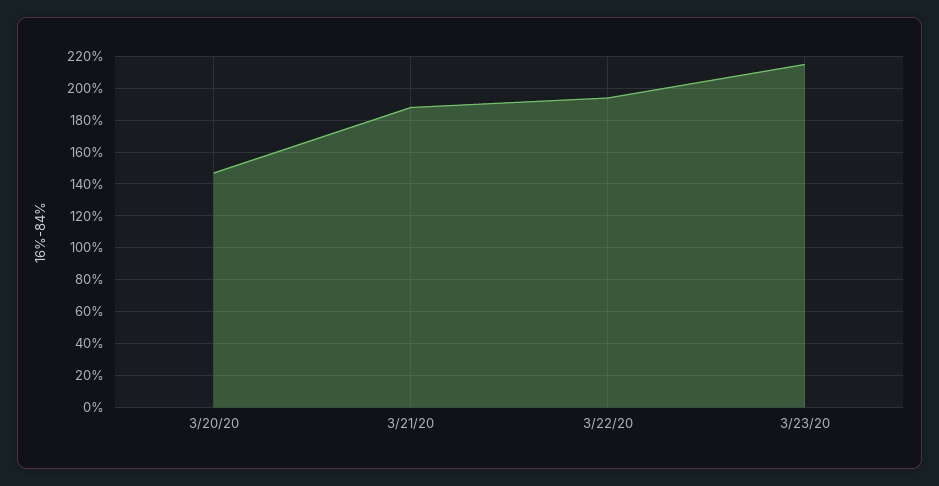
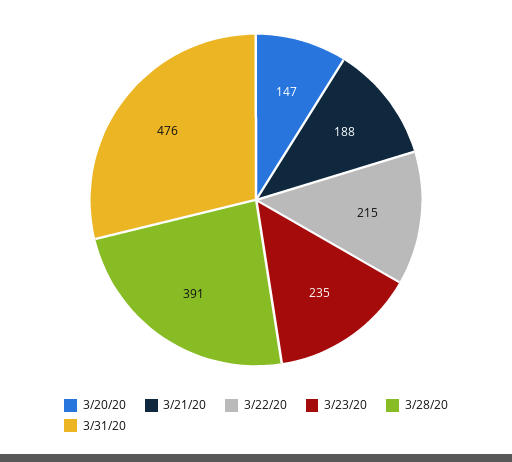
3/22/20: 195 -> 215
3/23/20: 215 -> 235
3/28/20: none -> 391
3/31/20: none -> 476

